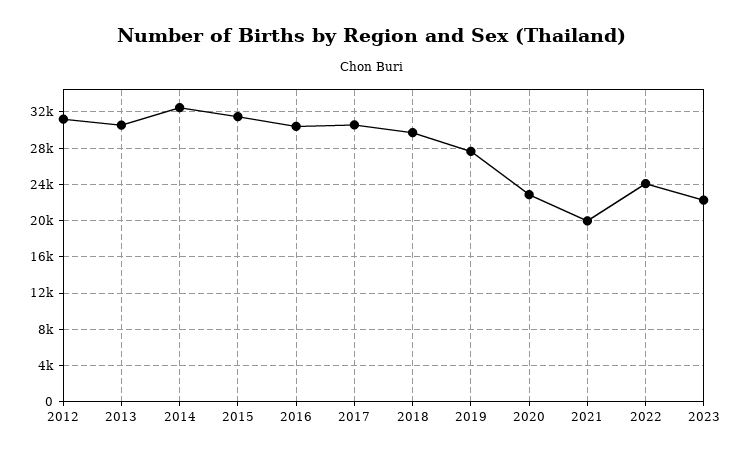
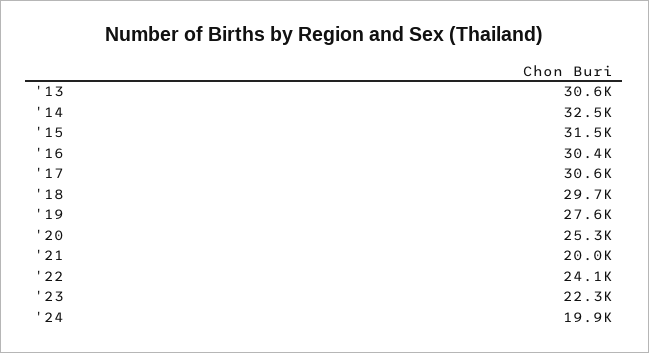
2012: 31000 -> none
2020: 23000 -> 25300
'24: none -> 19900

